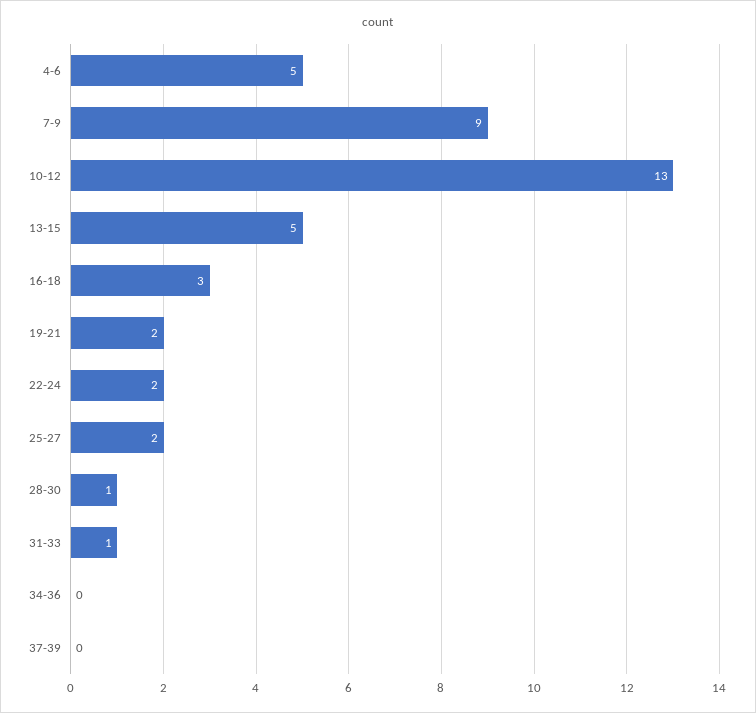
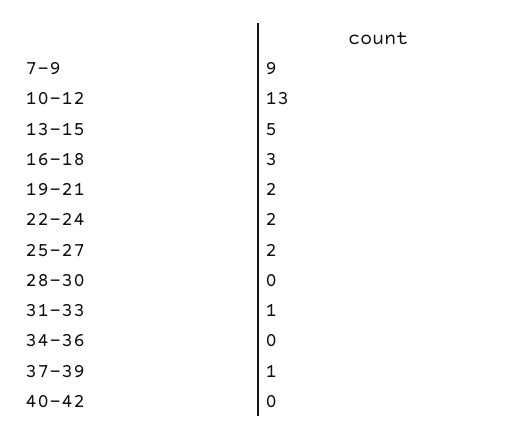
4-6: 5 -> none
28-30: 1 -> 0
37-39: 0 -> 1
40-42: none -> 0

